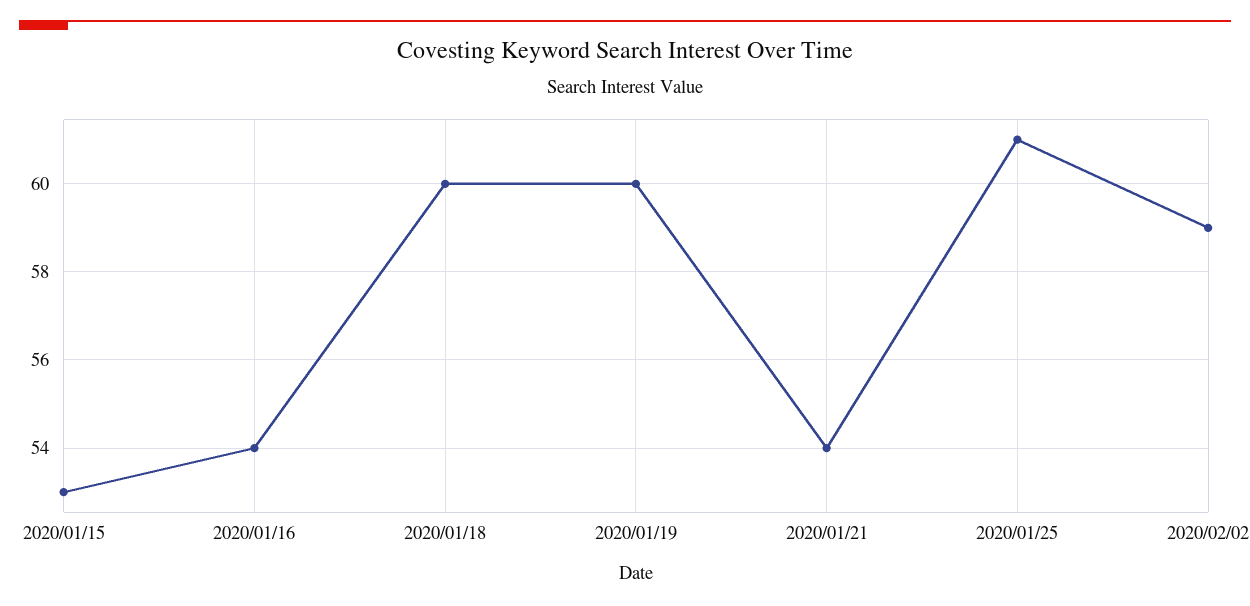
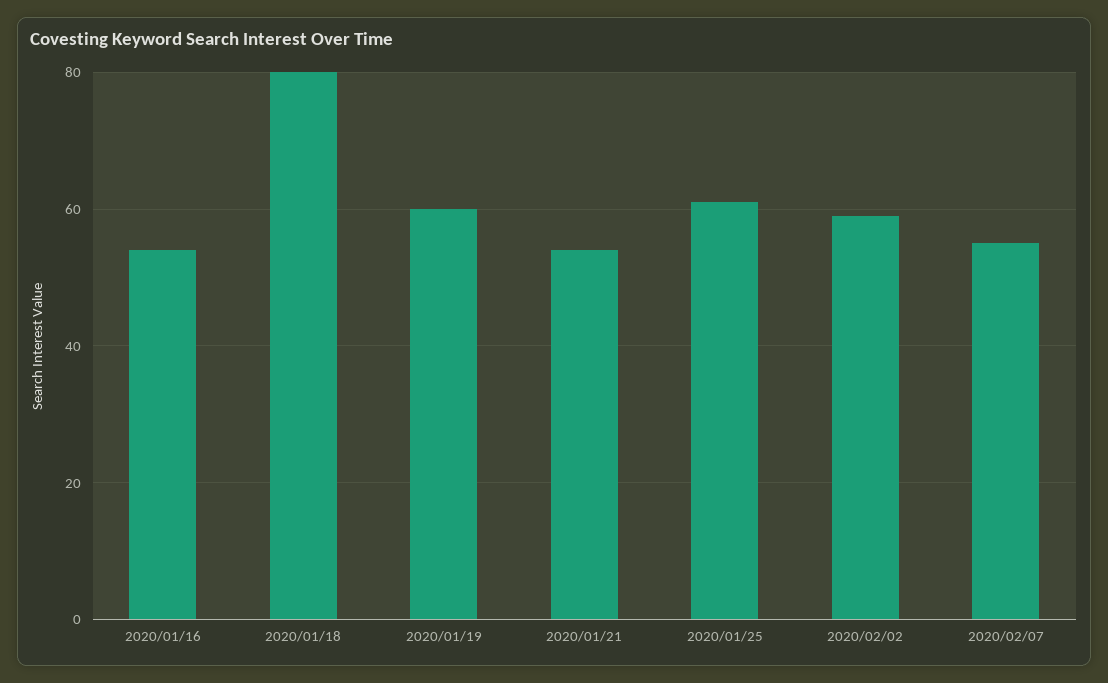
2020/01/15: 53 -> none
2020/01/18: 60 -> 80
2020/02/07: none -> 55

